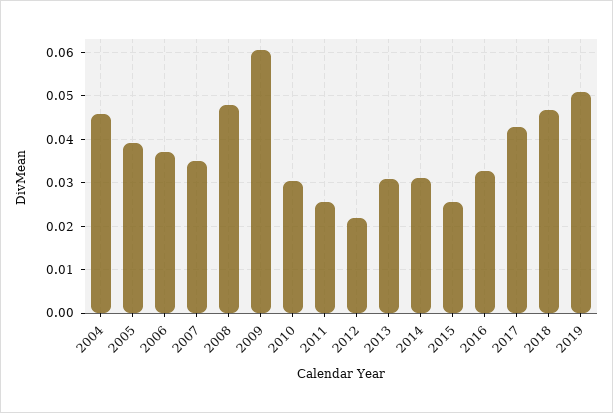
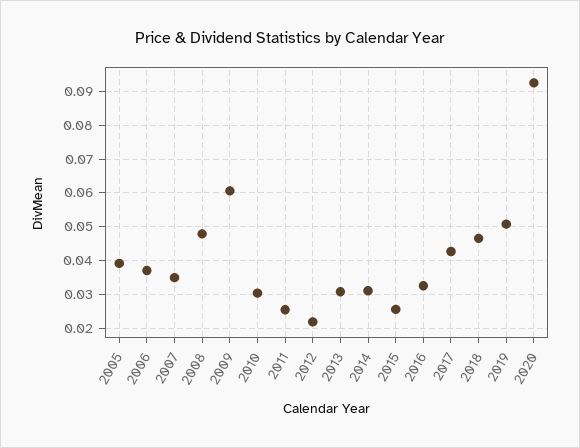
2004: 0.046 -> none
2020: none -> 0.092

